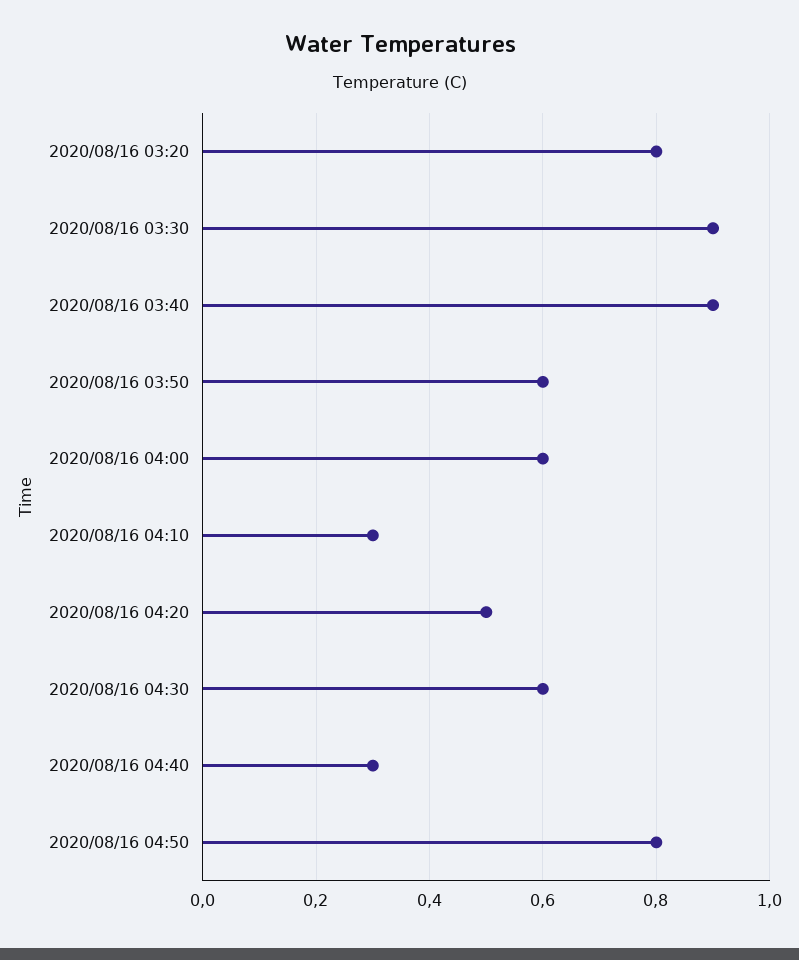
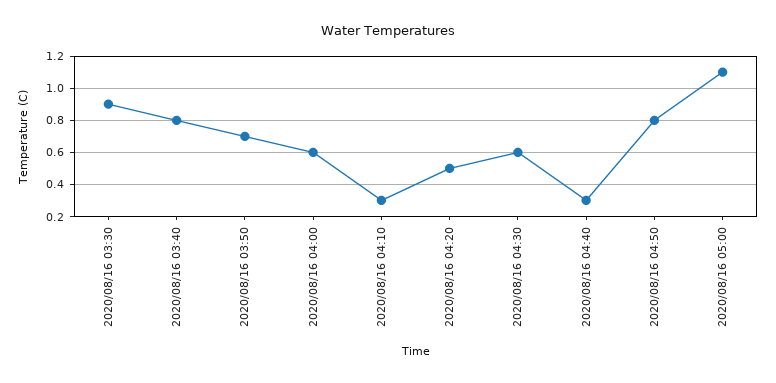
2020/08/16 03:20: 0.8 -> none
2020/08/16 03:40: 0.9 -> 0.8
2020/08/16 03:50: 0.6 -> 0.7
2020/08/16 05:00: none -> 1.1

